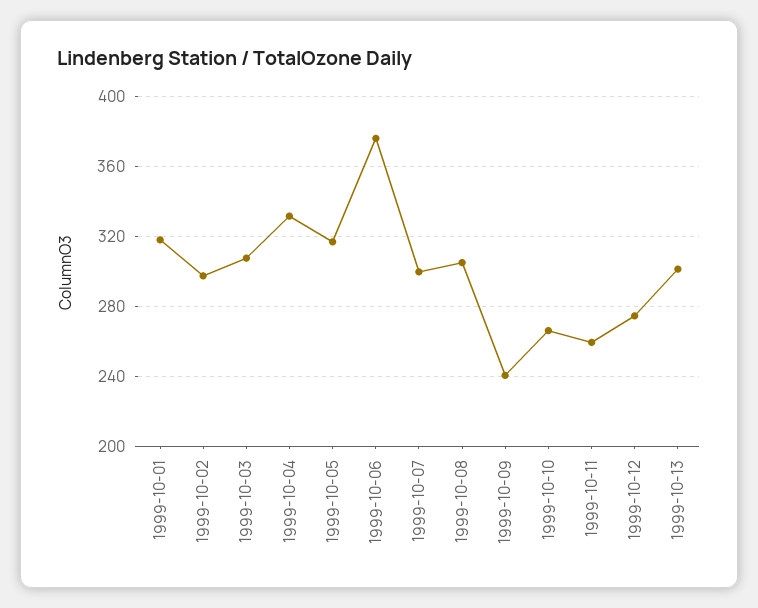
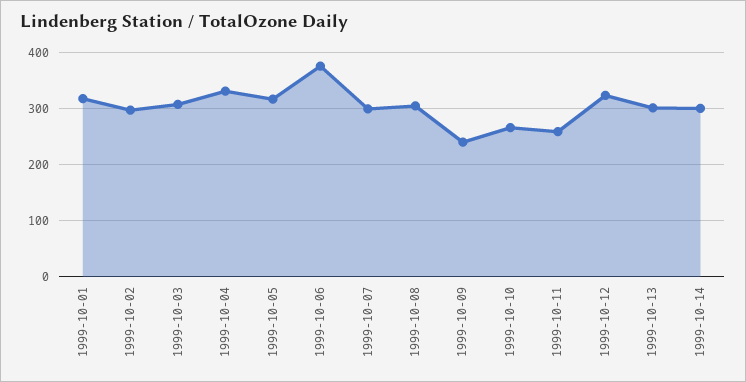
1999-10-12: 275 -> 320
1999-10-14: none -> 300

